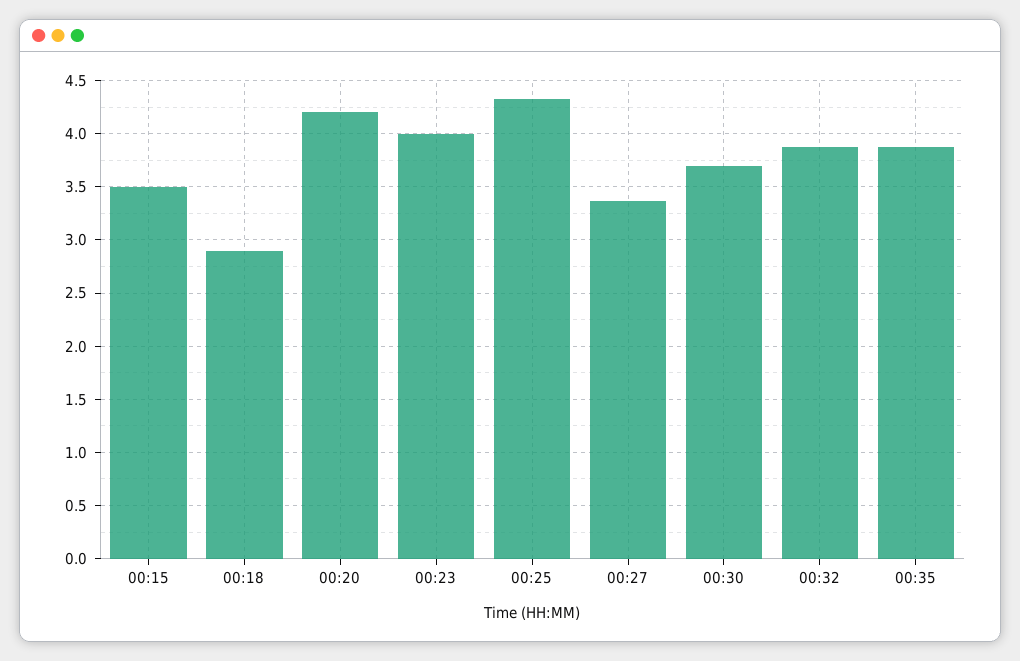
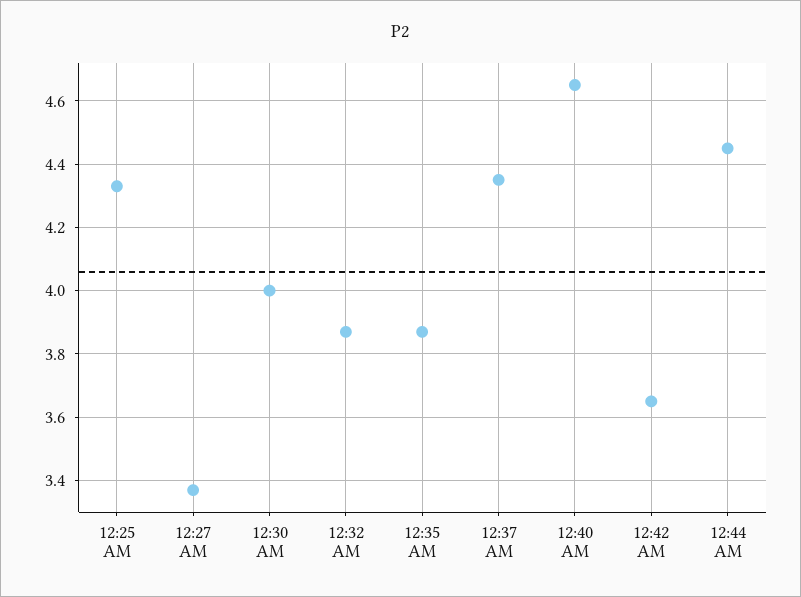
00:15: 3.5 -> none
00:18: 2.9 -> none
00:20: 4.2 -> none
00:23: 4 -> none
00:30: 3.7 -> 4
12:37 AM: none -> 4.35
12:40 AM: none -> 4.65
12:42 AM: none -> 3.65
12:44 AM: none -> 4.45

